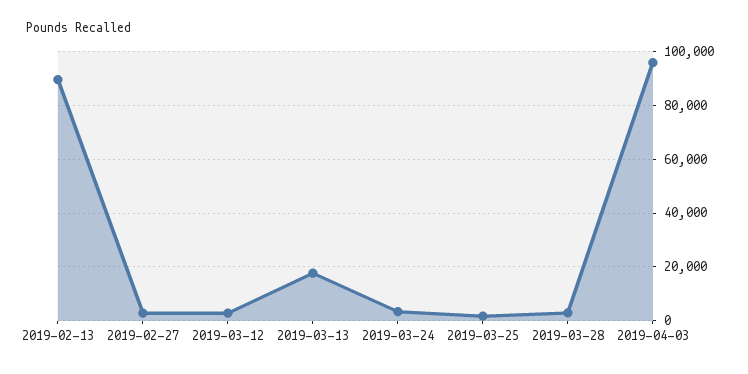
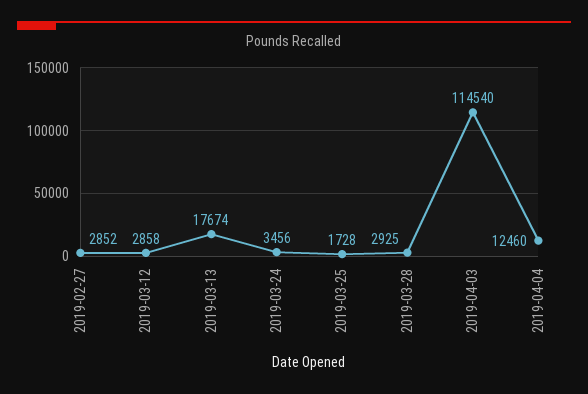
2019-02-13: 90000 -> none
2019-04-03: 95000 -> 114540
2019-04-04: none -> 12460

